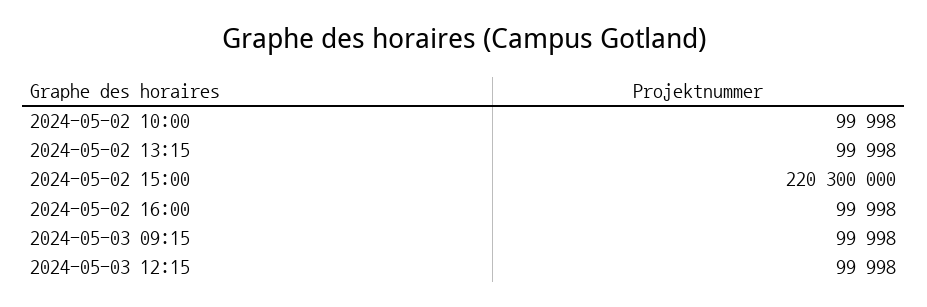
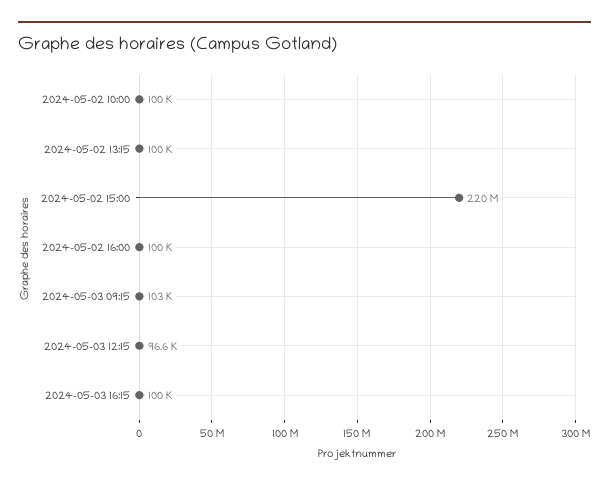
2024-05-03 09:15: 99998 -> 103000
2024-05-03 12:15: 99998 -> 96600
2024-05-03 16:15: none -> 100000

